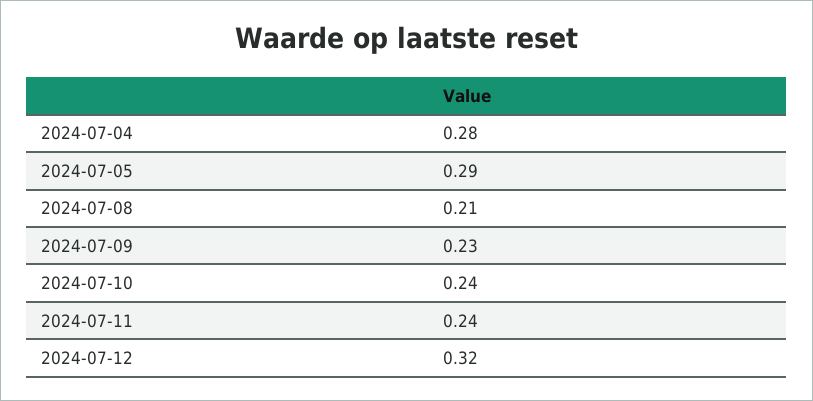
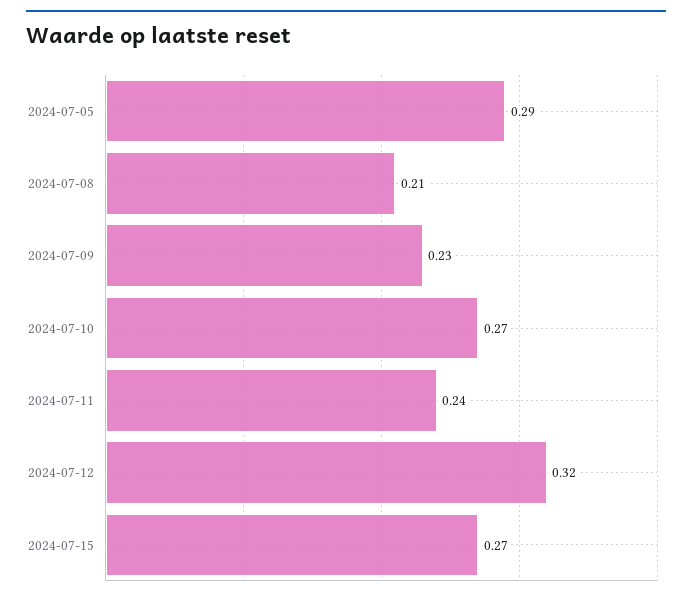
2024-07-04: 0.28 -> none
2024-07-10: 0.24 -> 0.27
2024-07-15: none -> 0.27

